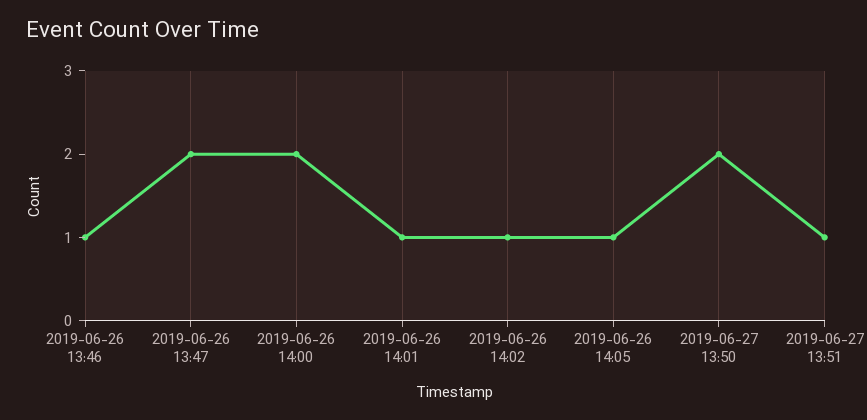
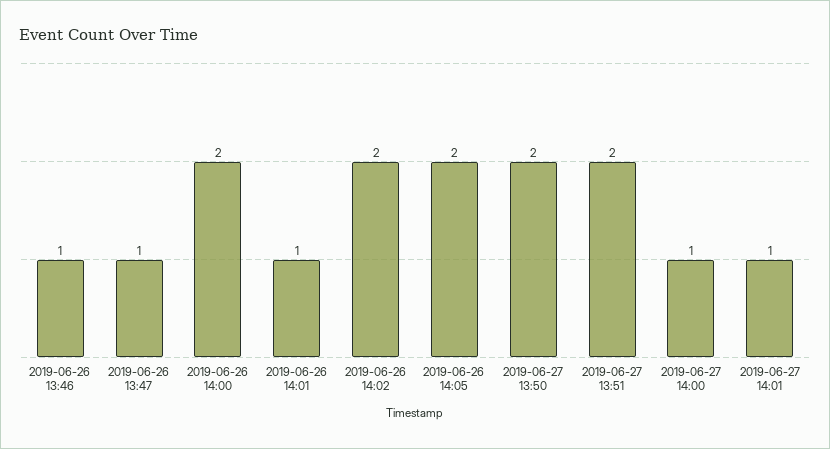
2019-06-26 13:47: 2 -> 1
2019-06-26 14:02: 1 -> 2
2019-06-26 14:05: 1 -> 2
2019-06-27 13:51: 1 -> 2
2019-06-27 14:00: none -> 1
2019-06-27 14:01: none -> 1

